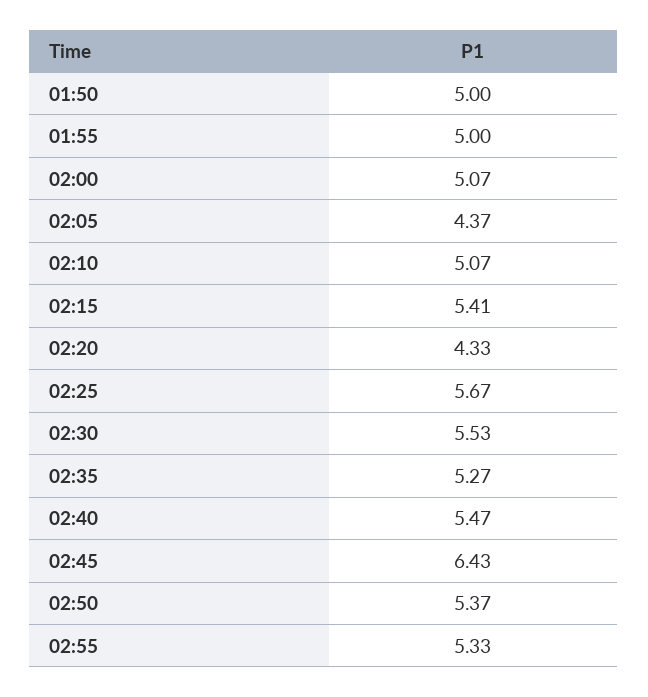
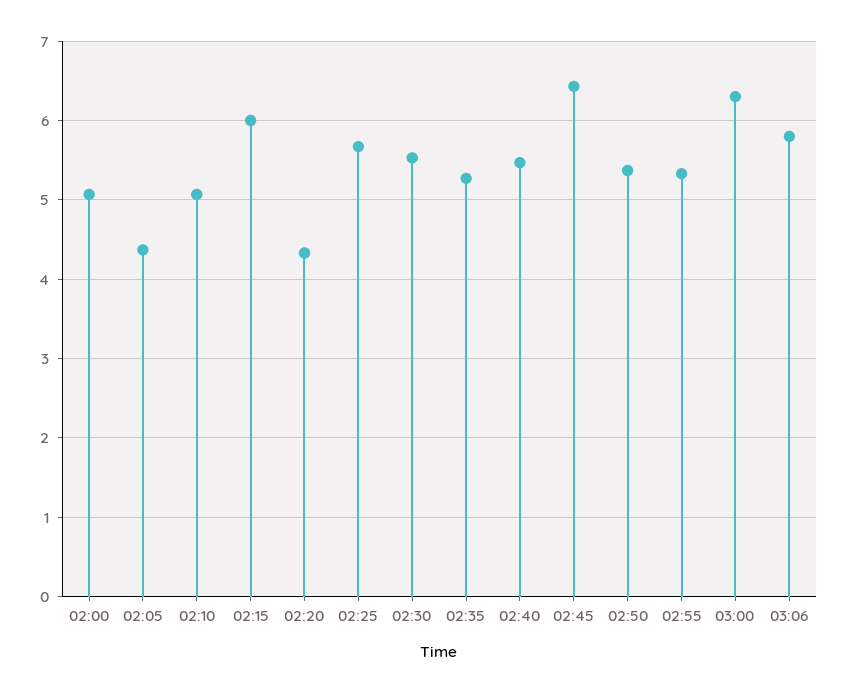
01:50: 5 -> none
01:55: 5 -> none
02:15: 5.41 -> 6
03:00: none -> 6.3
03:06: none -> 5.8

